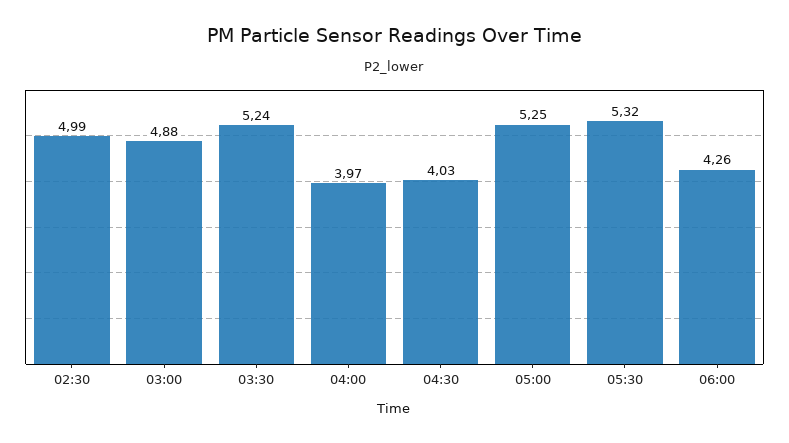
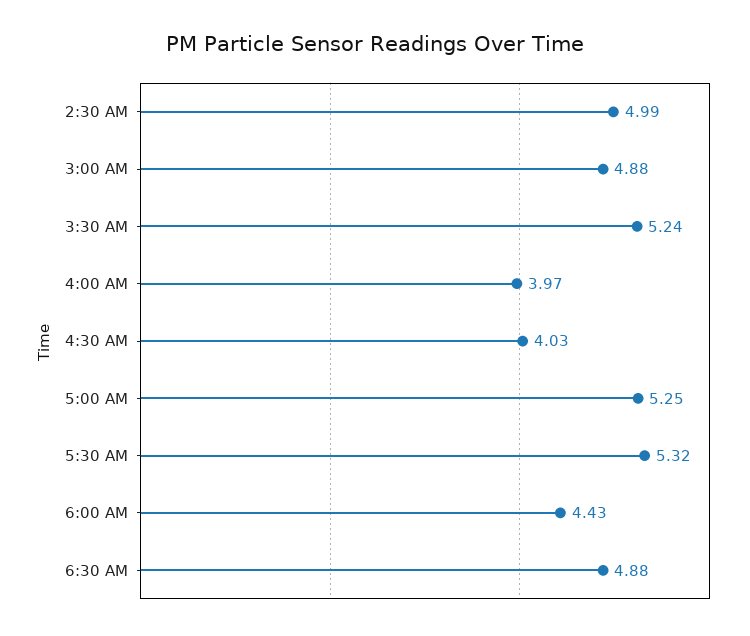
06:00: 4.26 -> 4.43
6:30 AM: none -> 4.88

